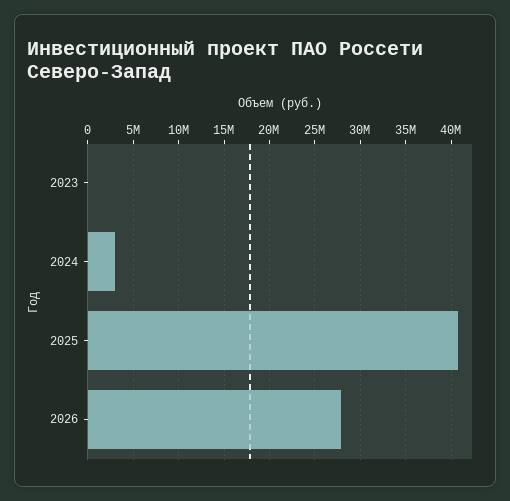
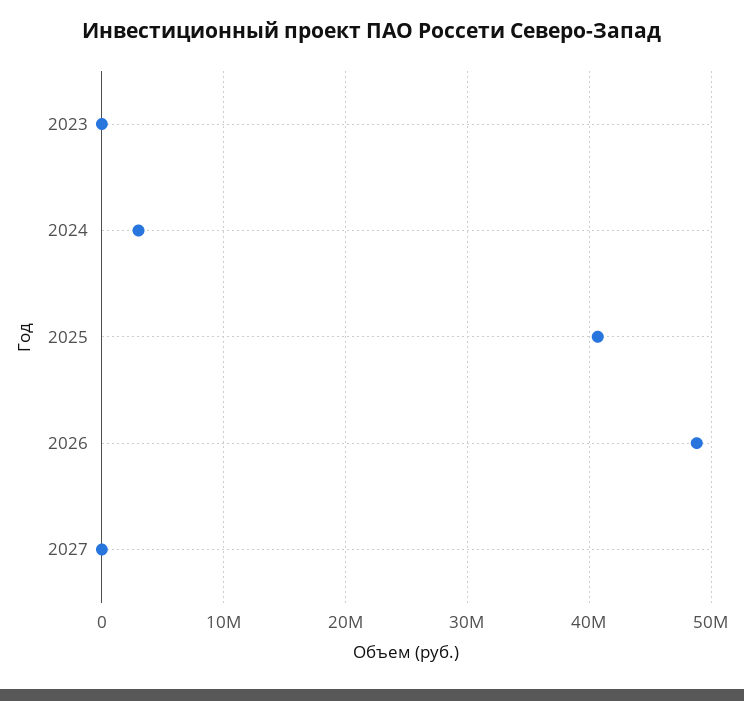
2026: 28000000 -> 49000000
2027: none -> 0

